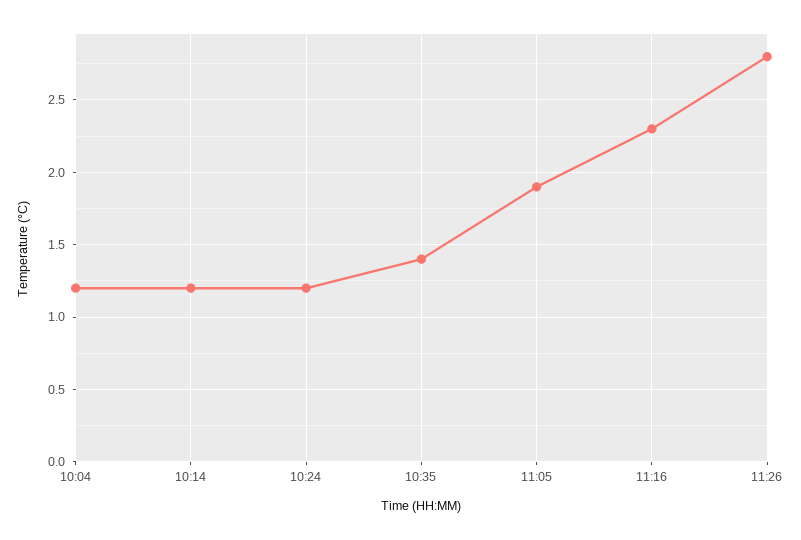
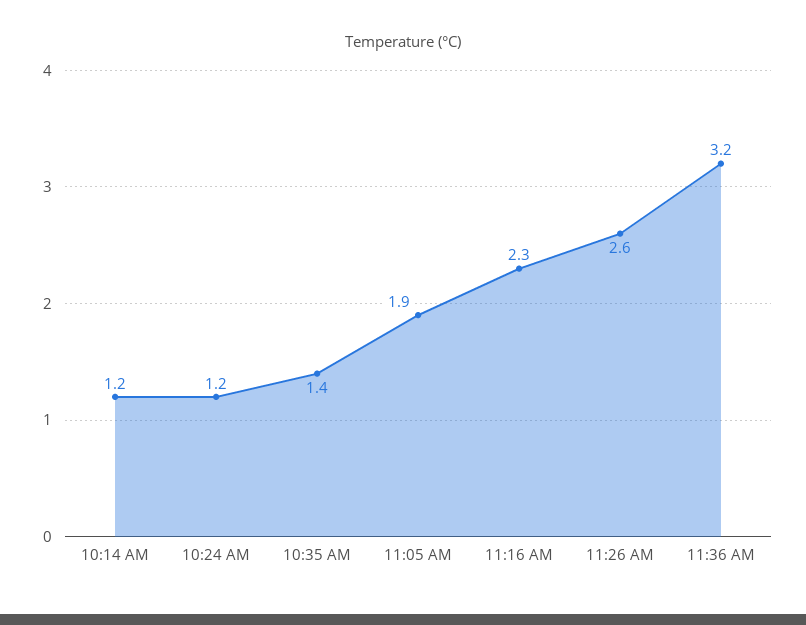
10:04: 1.2 -> none
11:26: 2.8 -> 2.6
11:36 AM: none -> 3.2

